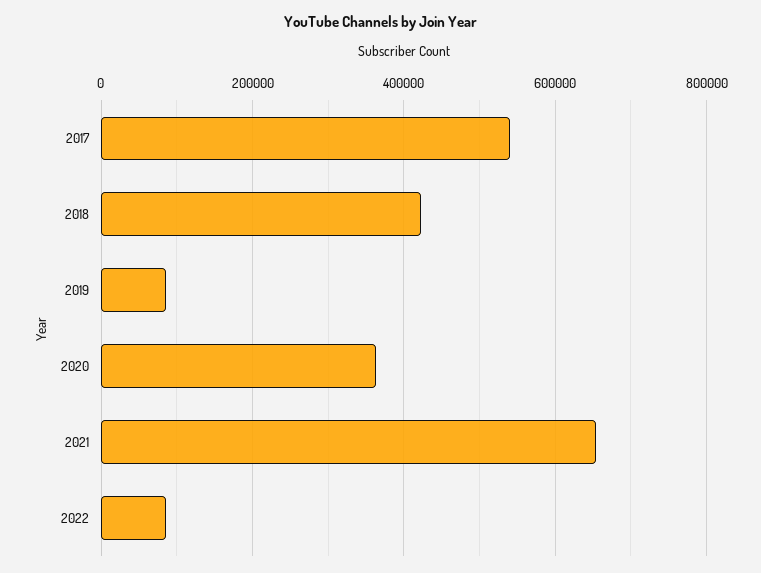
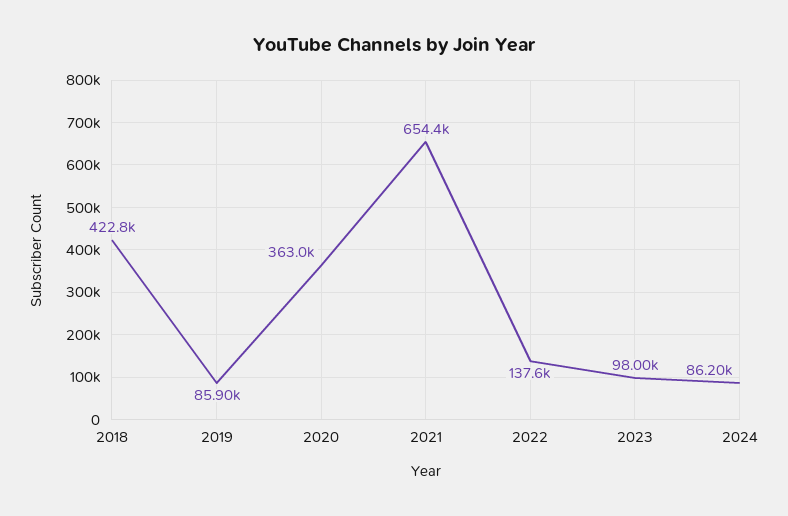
2017: 540000 -> none
2022: 80000 -> 137600
2023: none -> 98000
2024: none -> 86200

